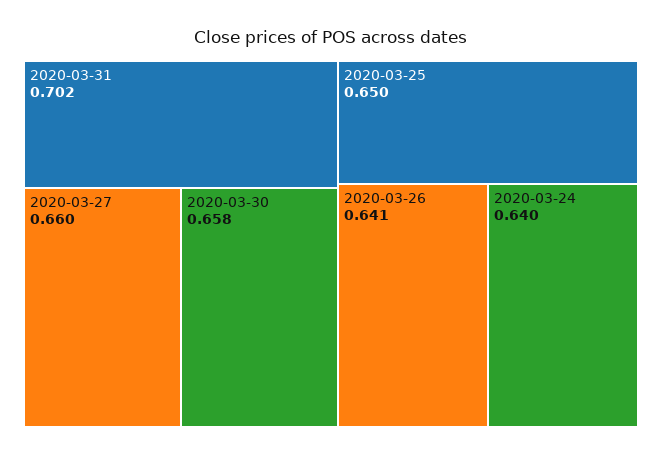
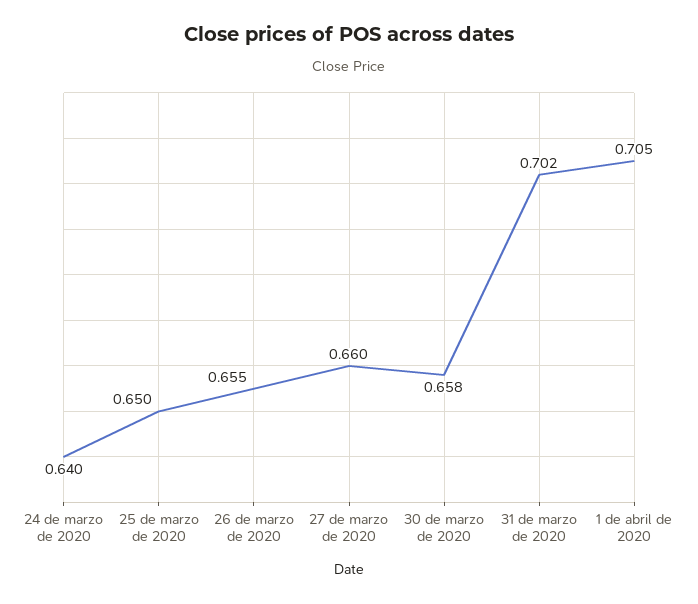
2020-03-26: 0.641 -> 0.655
1 de abril de 2020: none -> 0.705

